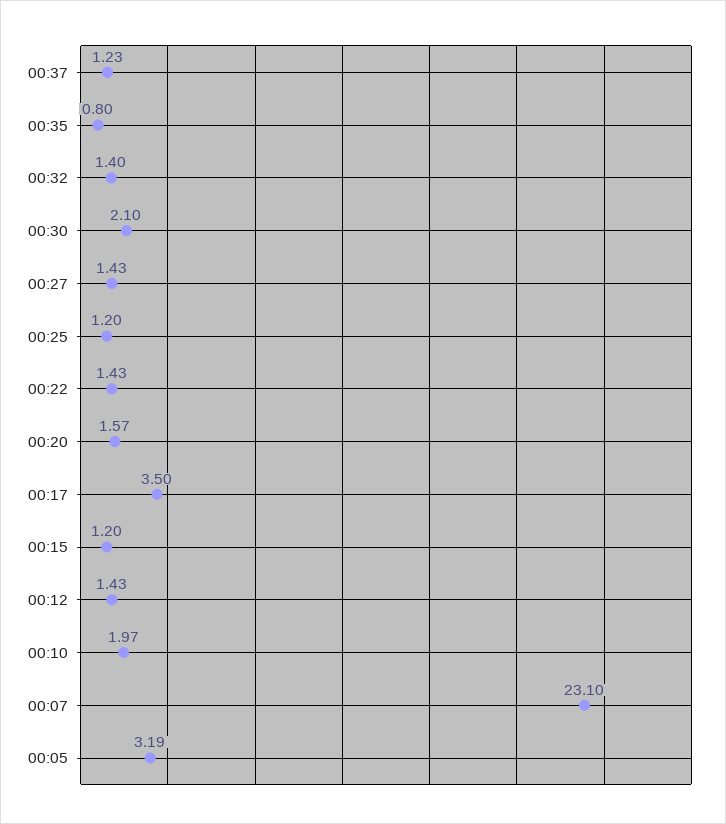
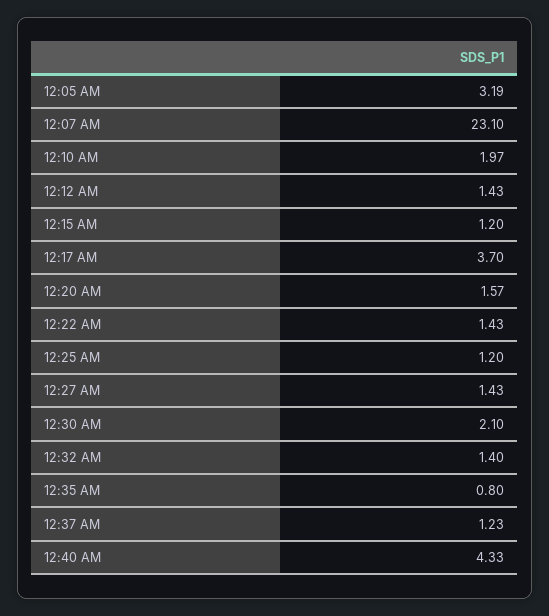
00:17: 3.5 -> 3.7
12:40 AM: none -> 4.33

